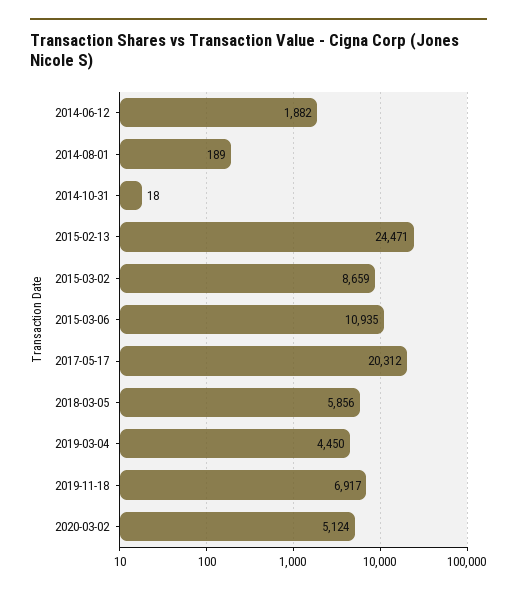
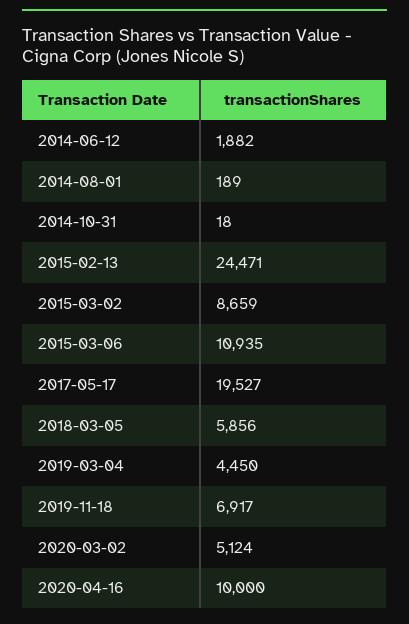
2017-05-17: 20312 -> 19527
2020-04-16: none -> 10000

